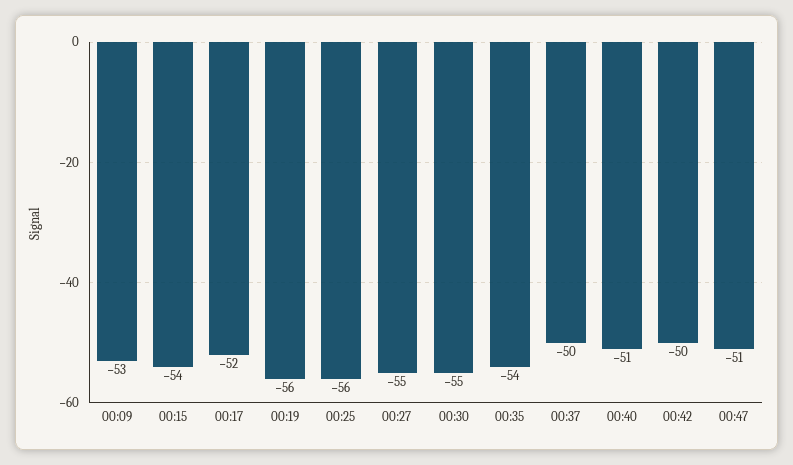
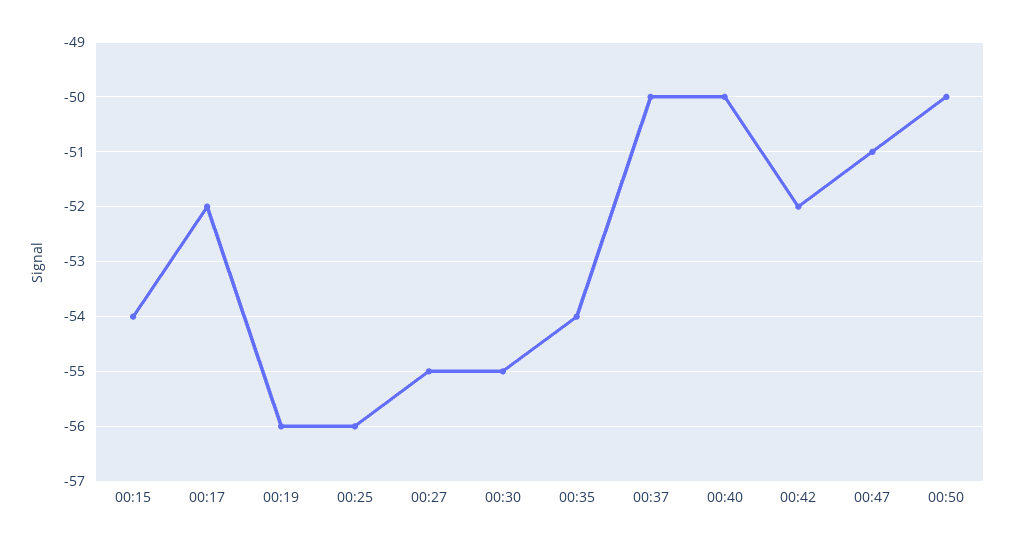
00:09: -53 -> none
00:40: -51 -> -50
00:42: -50 -> -52
00:50: none -> -50

